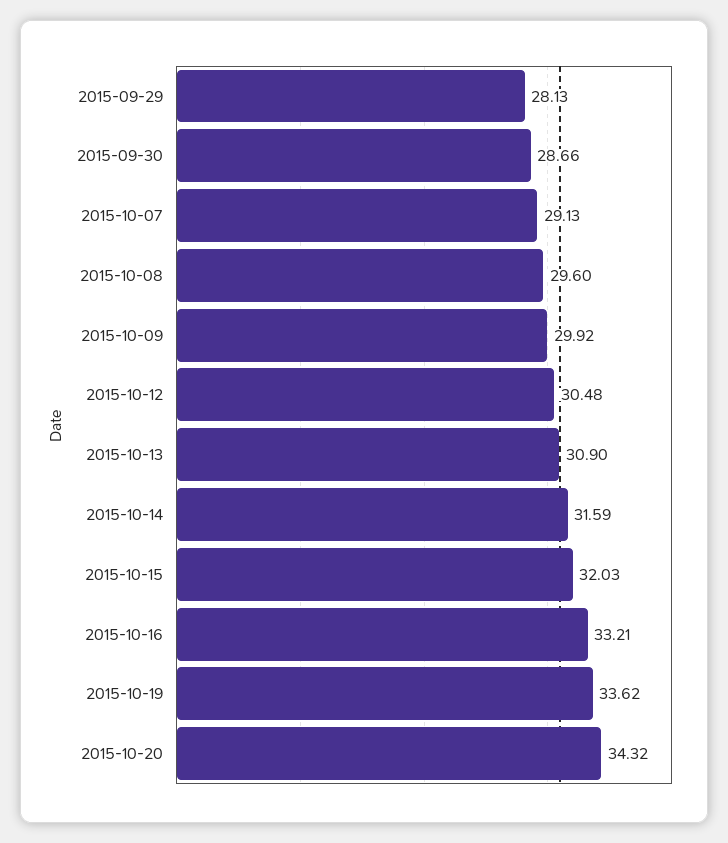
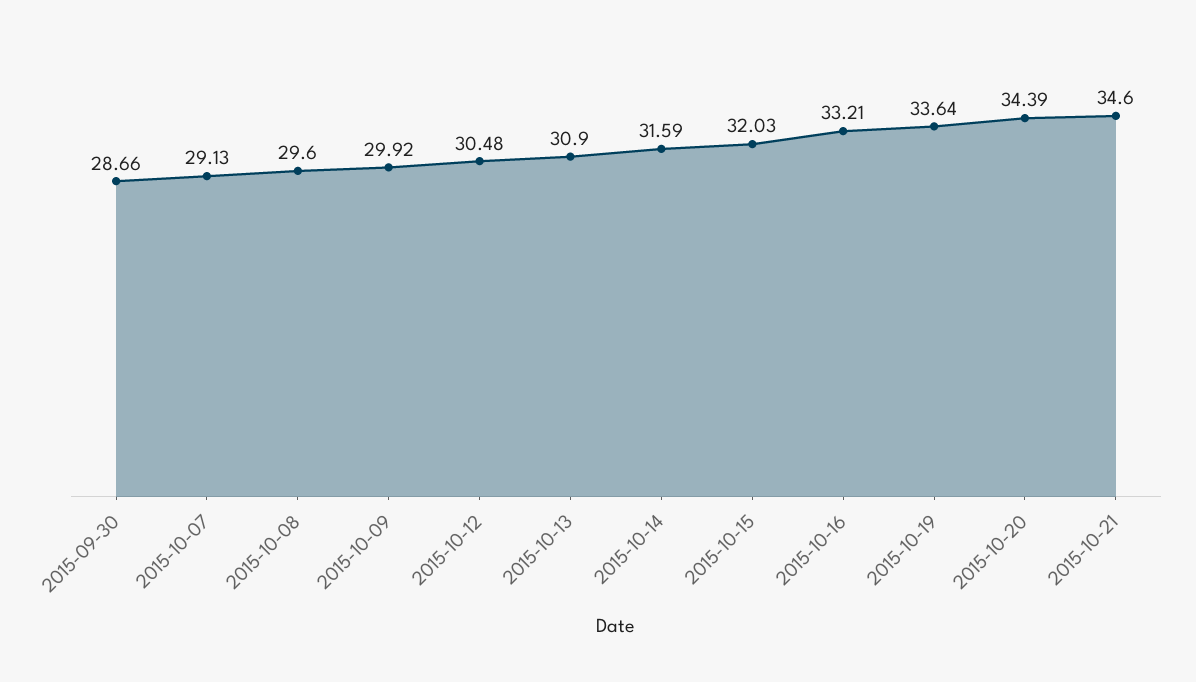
2015-09-29: 28.13 -> none
2015-10-19: 33.62 -> 33.64
2015-10-20: 34.32 -> 34.39
2015-10-21: none -> 34.6

